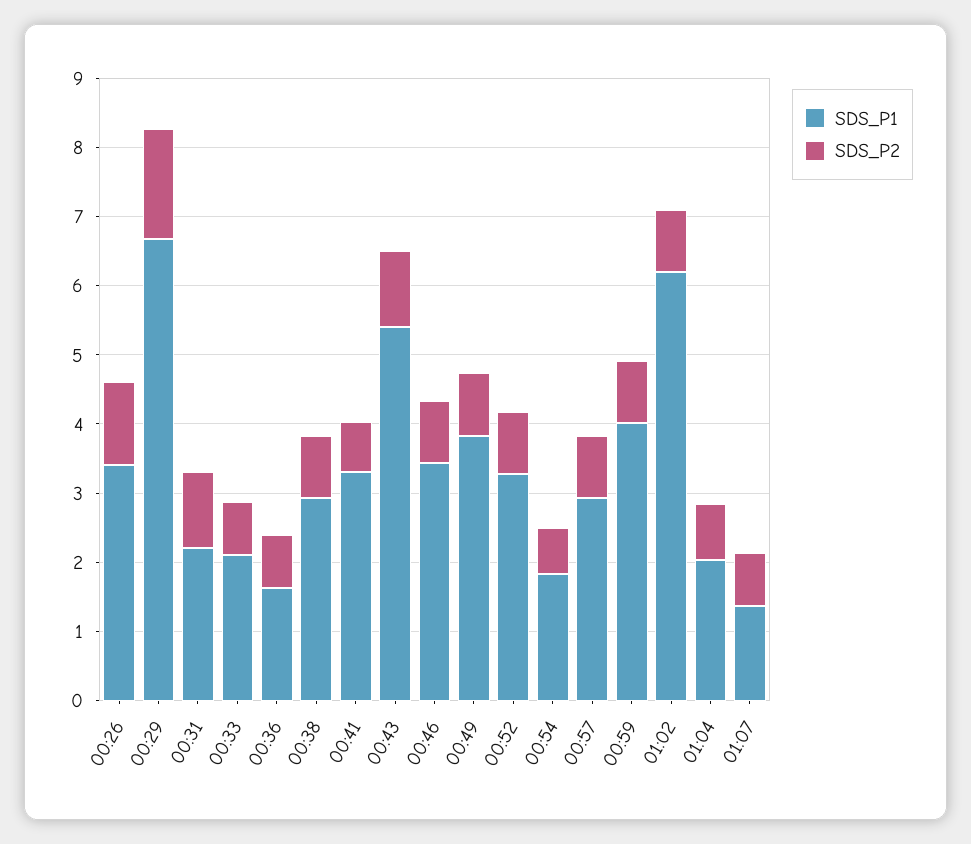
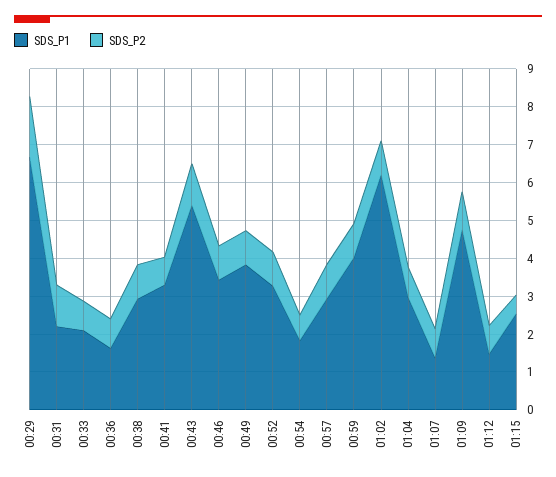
SDS_P1, 00:26: 3.4 -> none
SDS_P2, 00:26: 1.2 -> none
SDS_P1, 01:04: 2 -> 3
SDS_P1, 01:09: none -> 4.75
SDS_P2, 01:09: none -> 1
SDS_P1, 01:12: none -> 1.5
SDS_P2, 01:12: none -> 0.75
SDS_P1, 01:15: none -> 2.5
SDS_P2, 01:15: none -> 0.5

